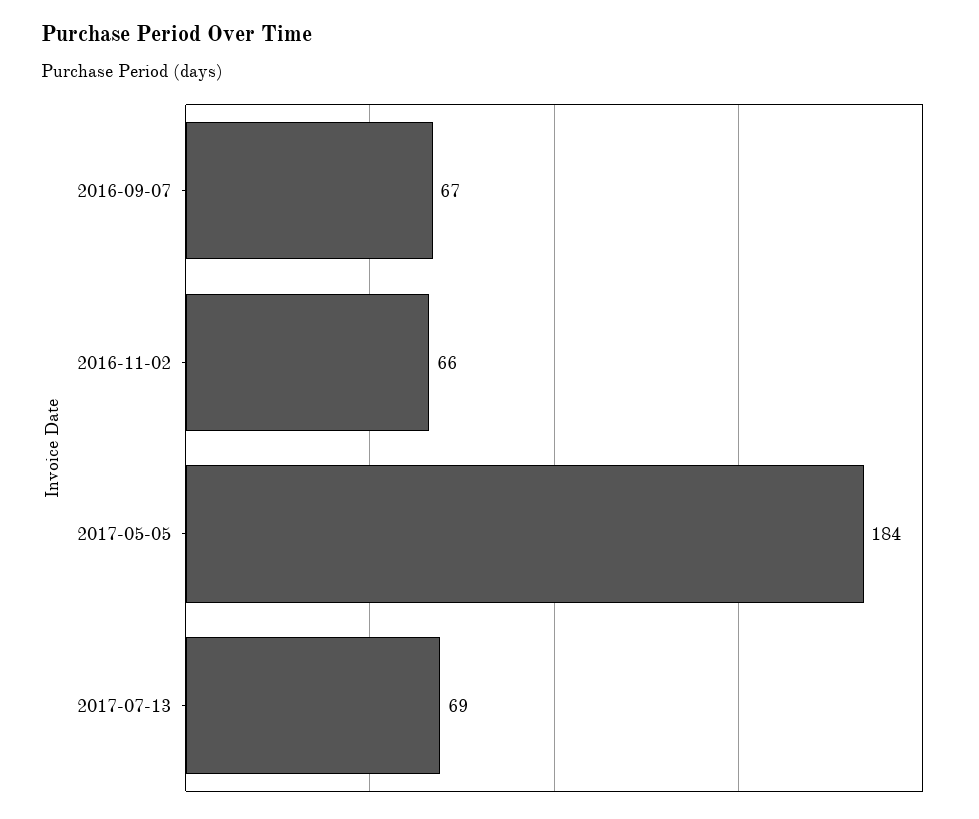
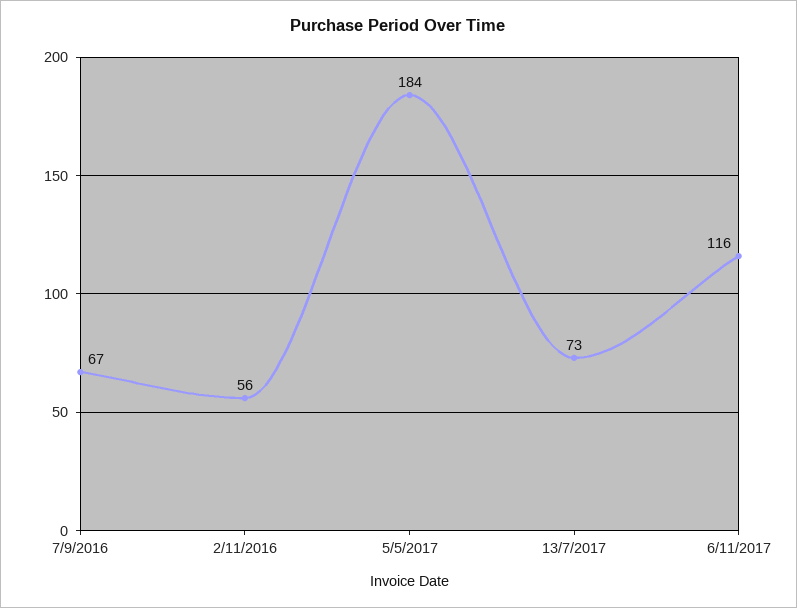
2016-11-02: 66 -> 56
2017-07-13: 69 -> 73
6/11/2017: none -> 116

